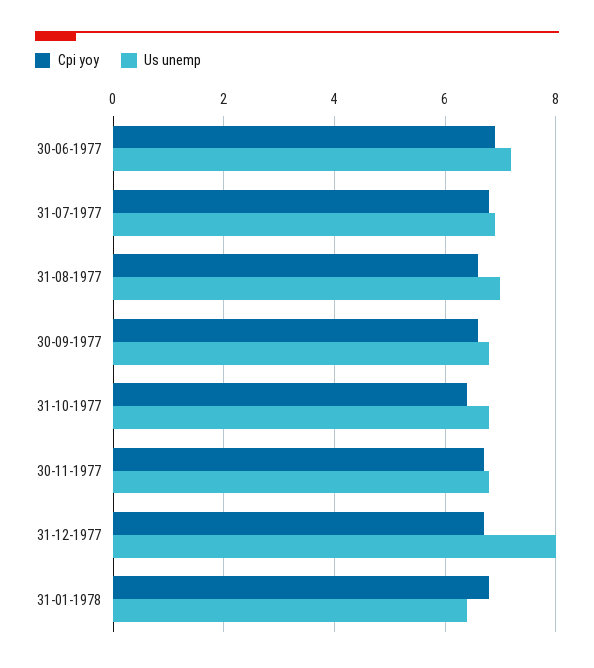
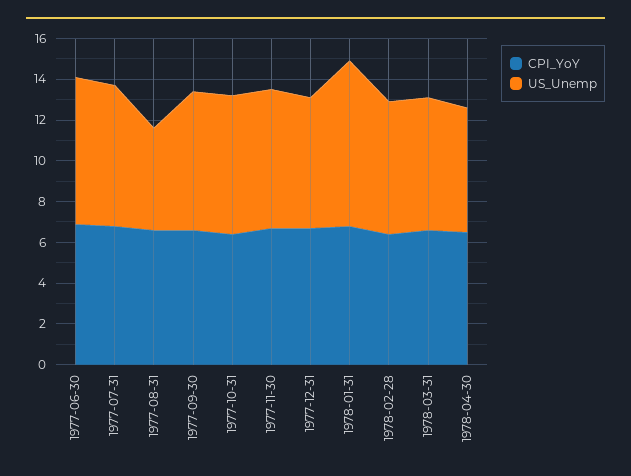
Us unemp, 31-08-1977: 7 -> 5
Us unemp, 31-12-1977: 8 -> 6.5
Us unemp, 31-01-1978: 6.5 -> 8
Cpi yoy, 1978-02-28: none -> 6.5
Us unemp, 1978-02-28: none -> 6.5
Cpi yoy, 1978-03-31: none -> 6.5
Us unemp, 1978-03-31: none -> 6.5
Cpi yoy, 1978-04-30: none -> 6.5
Us unemp, 1978-04-30: none -> 6

